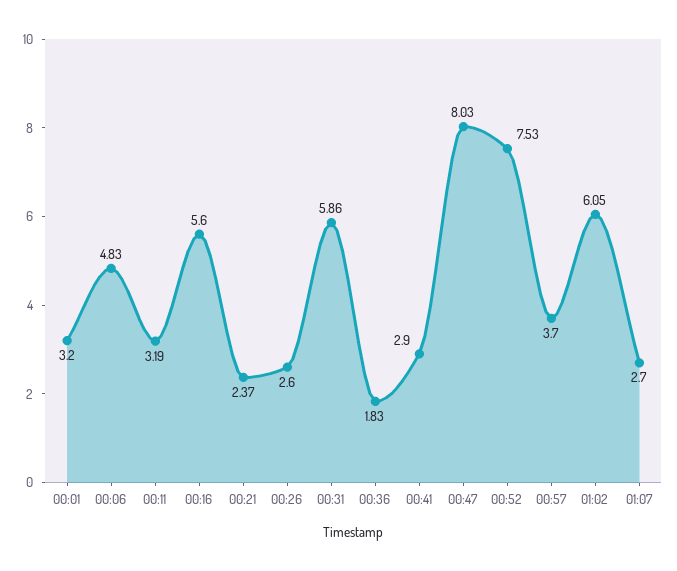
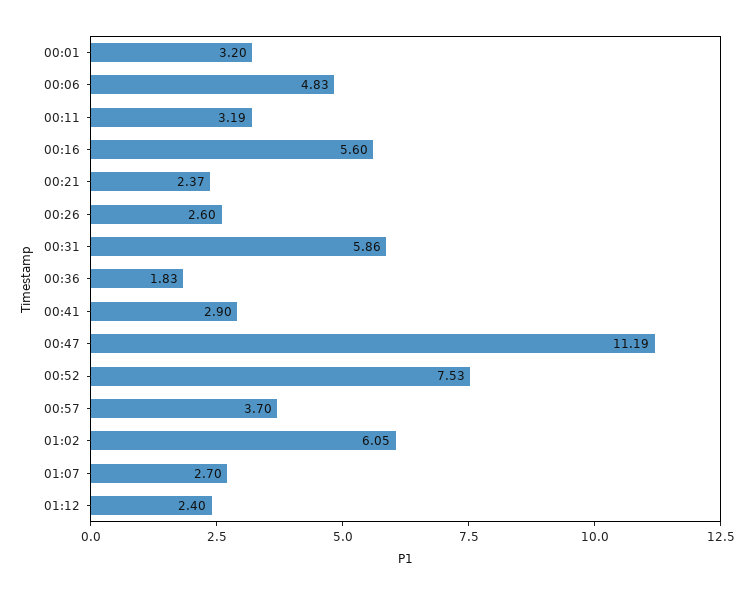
00:47: 8.03 -> 11.19
01:12: none -> 2.4

